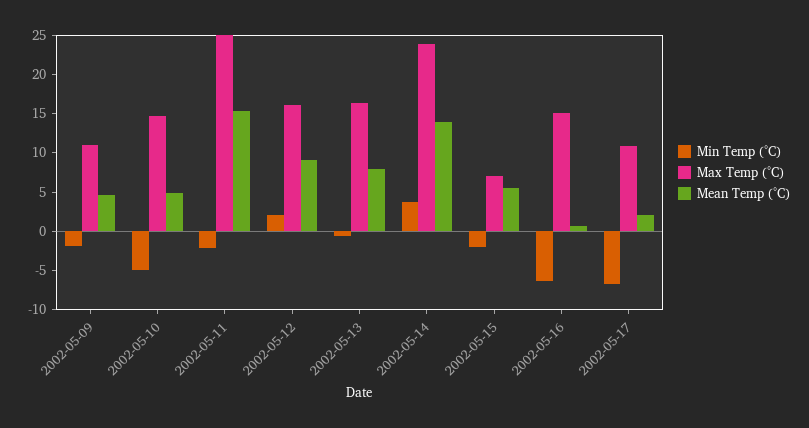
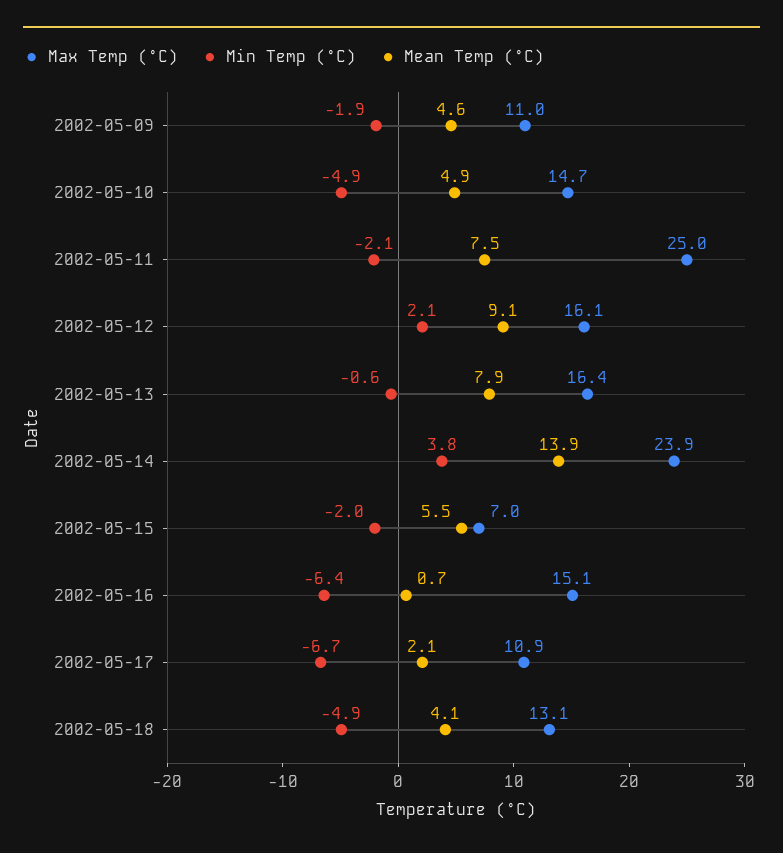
Mean Temp (°C), 2002-05-11: 15 -> 7.5
Max Temp (°C), 2002-05-18: none -> 13.1
Min Temp (°C), 2002-05-18: none -> -4.9
Mean Temp (°C), 2002-05-18: none -> 4.1

